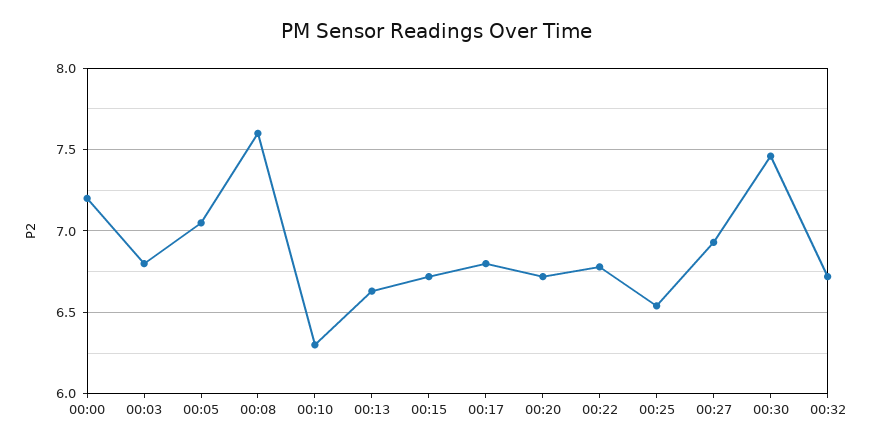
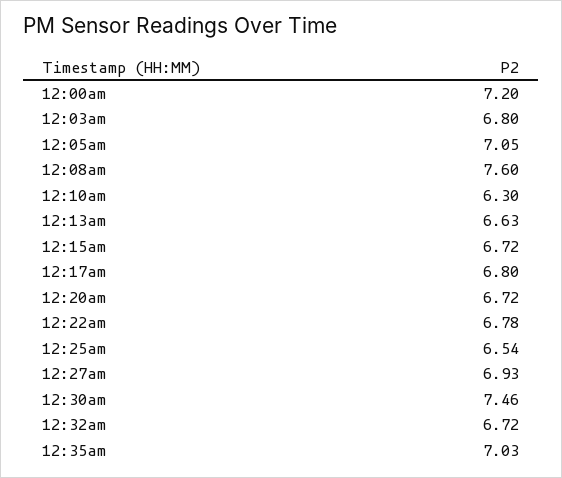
12:35am: none -> 7.03

